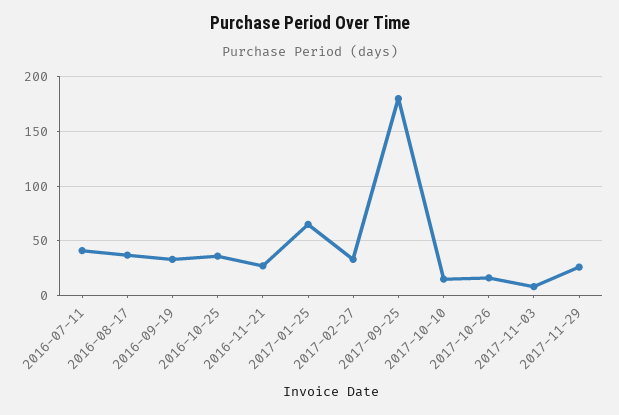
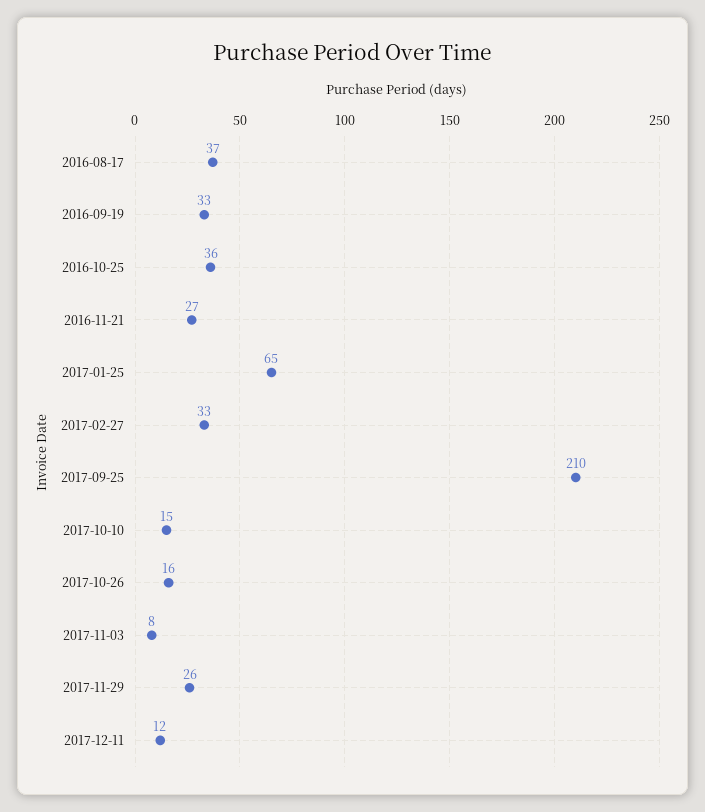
2016-07-11: 40 -> none
2017-09-25: 180 -> 210
2017-12-11: none -> 12

